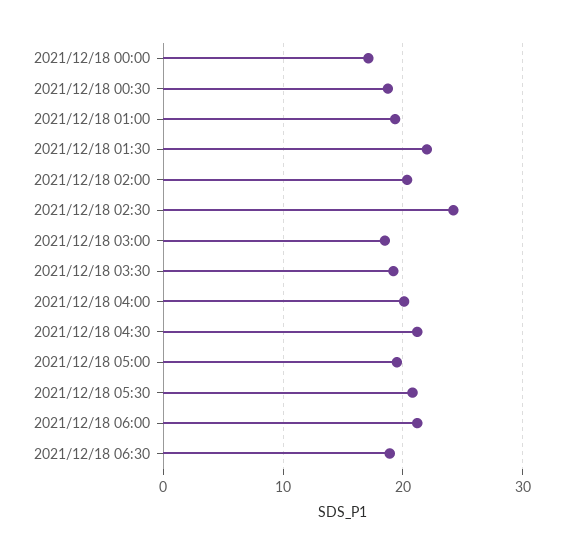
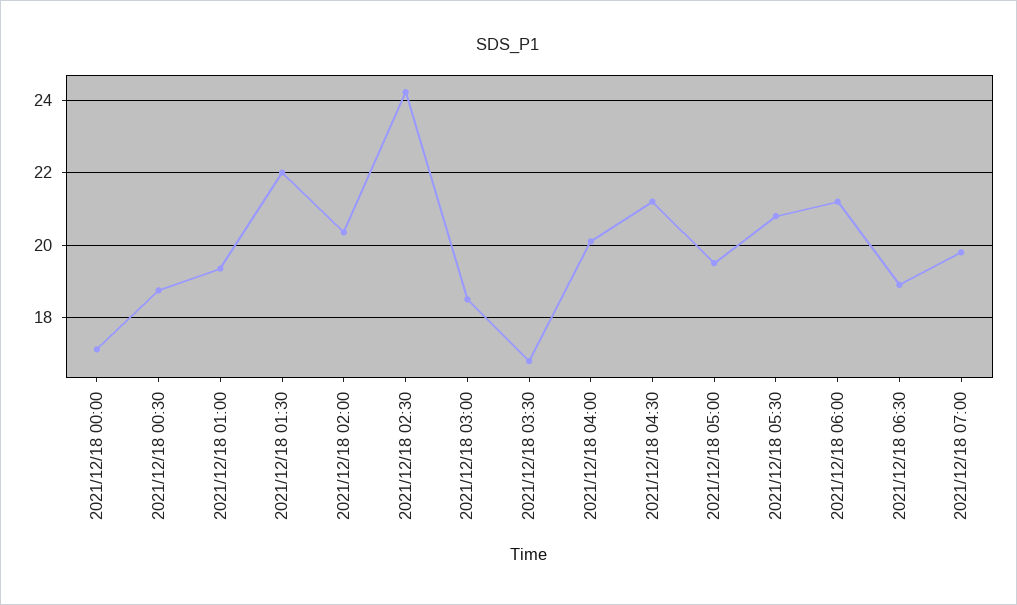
2021/12/18 03:30: 19 -> 16.8
2021/12/18 07:00: none -> 19.8

